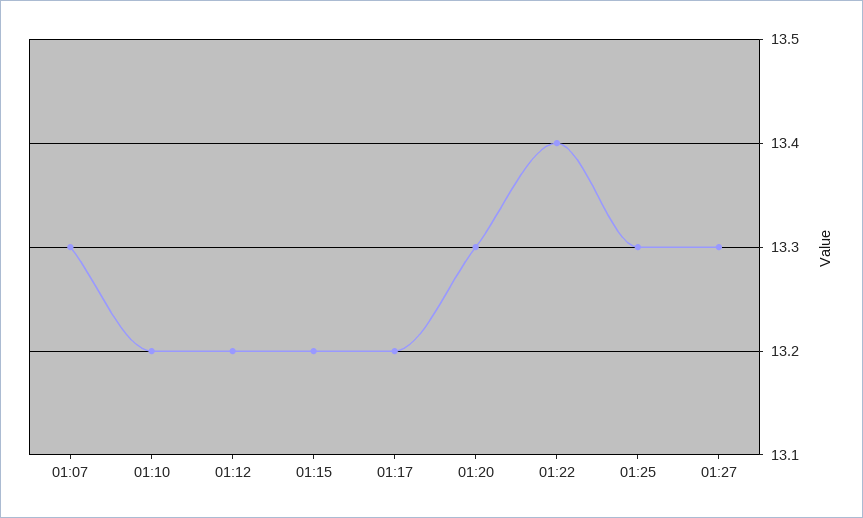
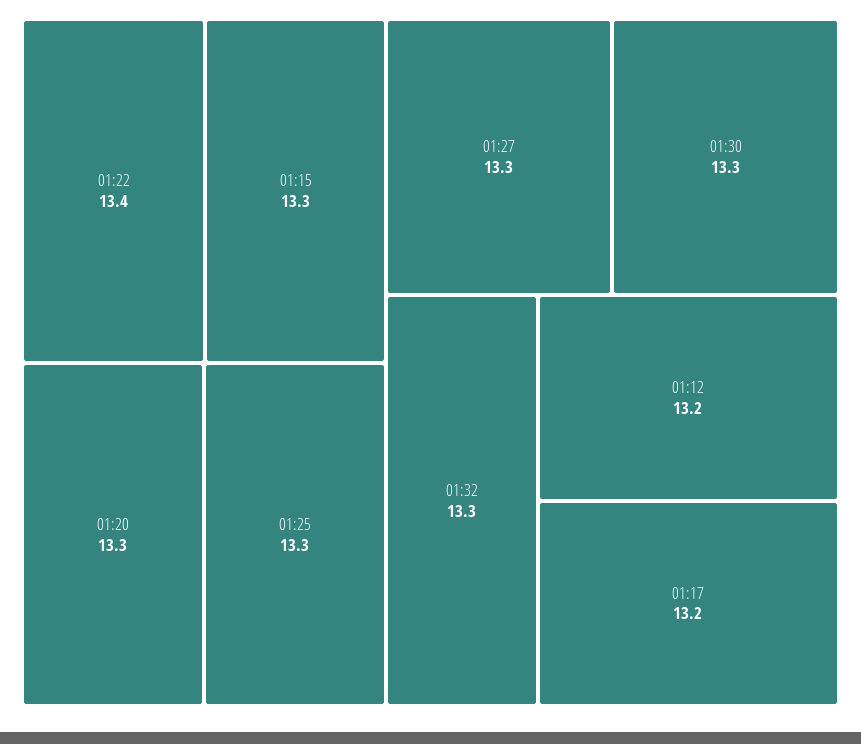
01:07: 13.3 -> none
01:10: 13.2 -> none
01:15: 13.2 -> 13.3
01:30: none -> 13.3
01:32: none -> 13.3

